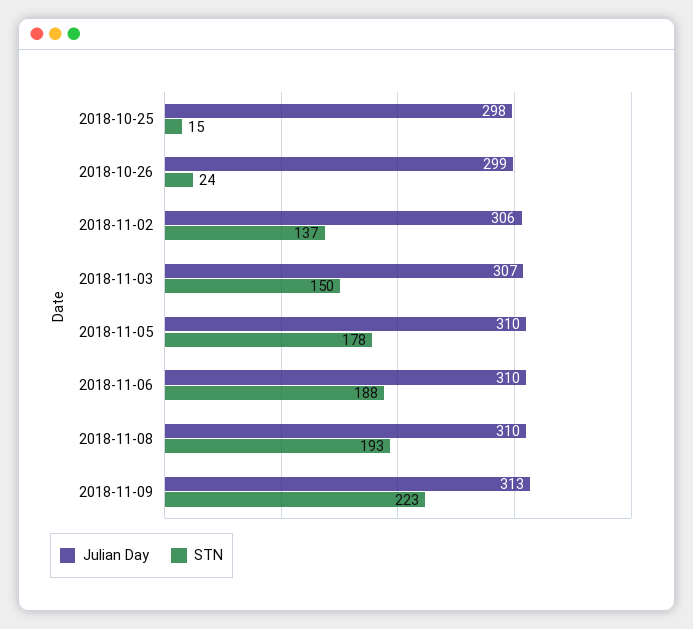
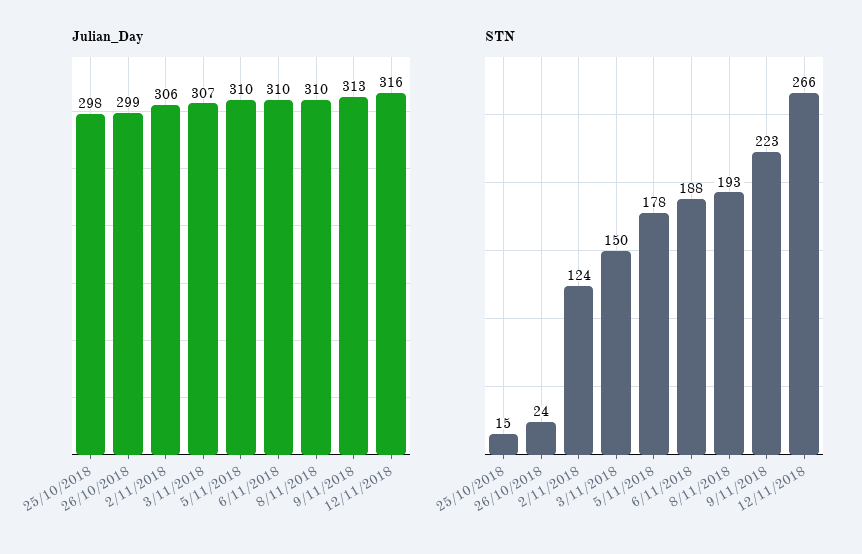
STN, 2018-11-02: 137 -> 124
Julian Day, 12/11/2018: none -> 316
STN, 12/11/2018: none -> 266

